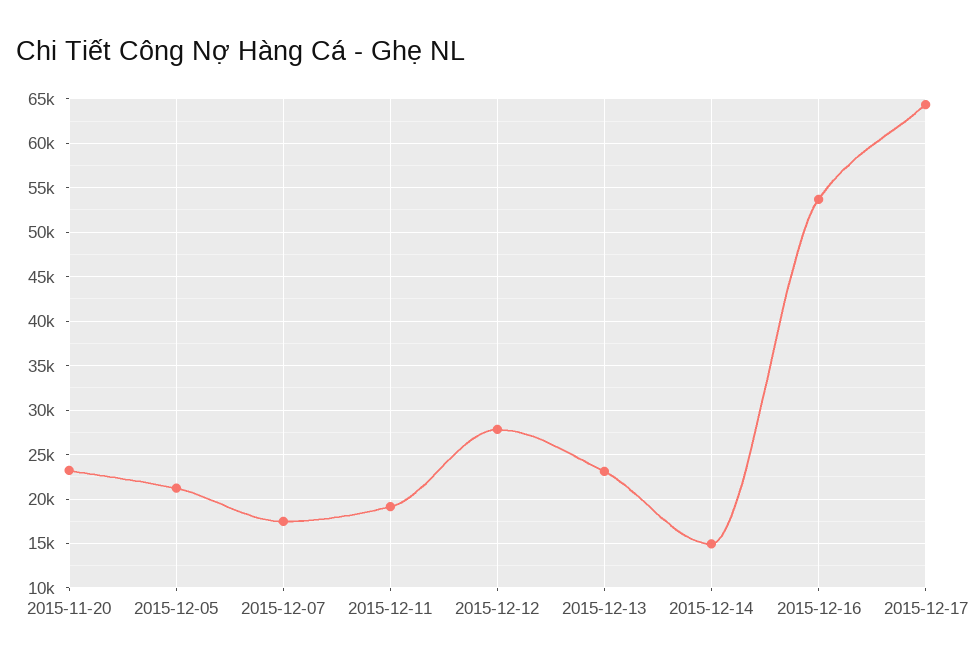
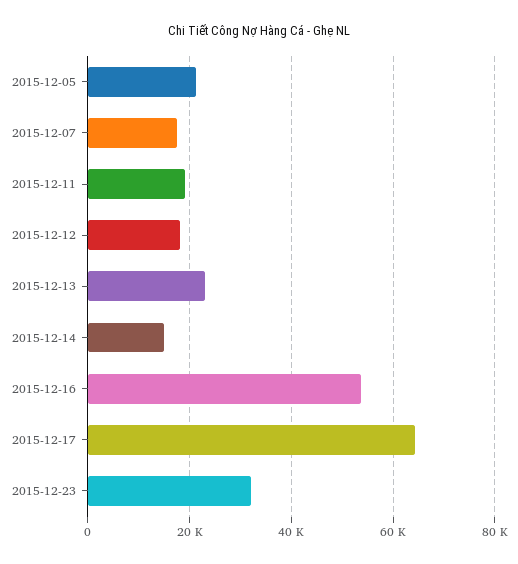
2015-11-20: 23000 -> none
2015-12-12: 28000 -> 18000
2015-12-23: none -> 32000

